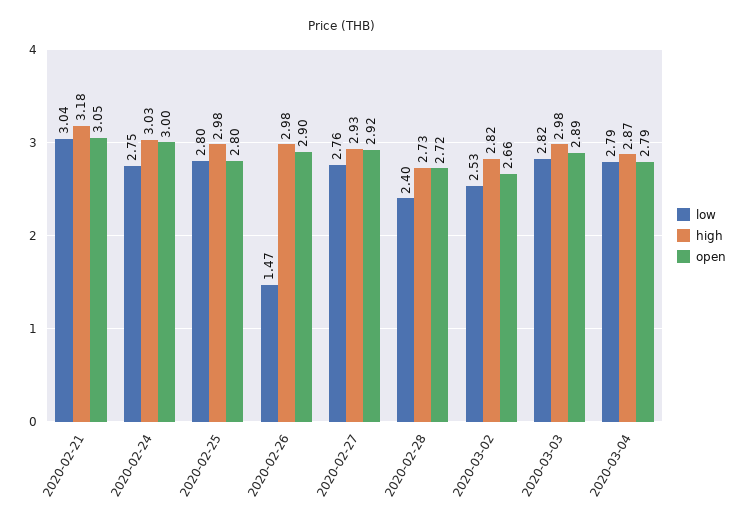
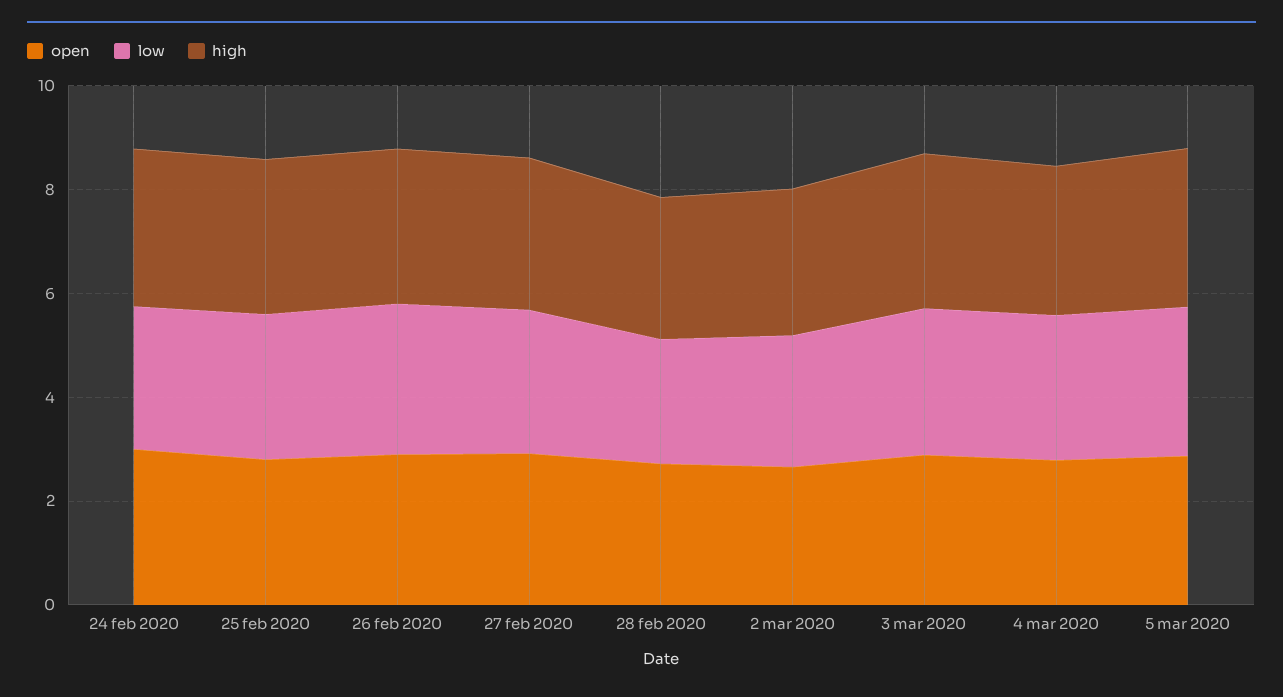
low, 2020-02-21: 3.04 -> none
high, 2020-02-21: 3.18 -> none
open, 2020-02-21: 3.05 -> none
low, 2020-02-26: 1.47 -> 3
open, 5 mar 2020: none -> 3
low, 5 mar 2020: none -> 3
high, 5 mar 2020: none -> 3

